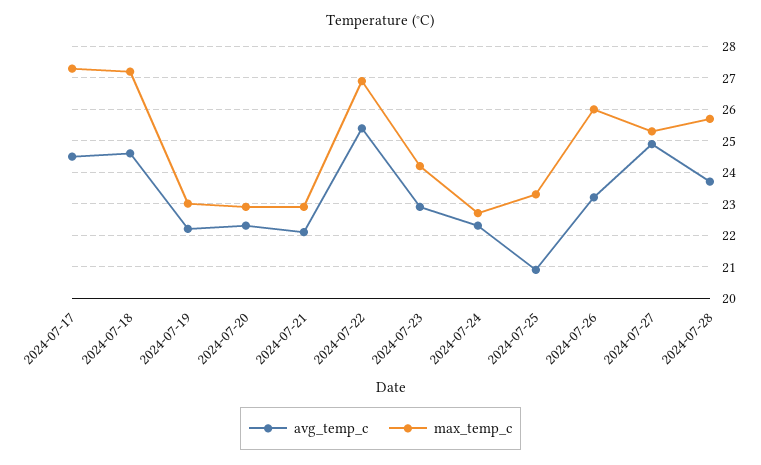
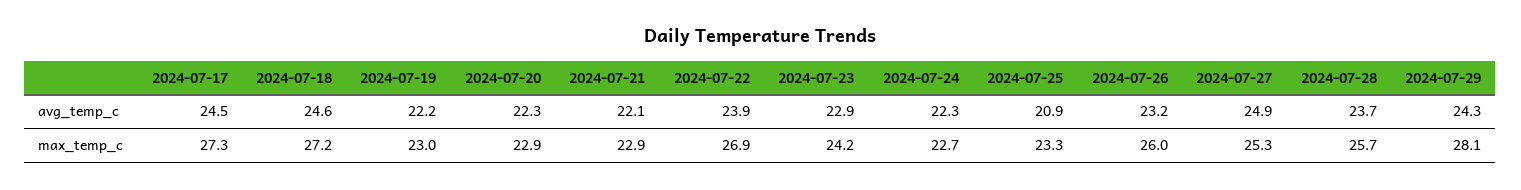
avg_temp_c, 2024-07-22: 25.5 -> 23.9
avg_temp_c, 2024-07-29: none -> 24.3
max_temp_c, 2024-07-29: none -> 28.1

